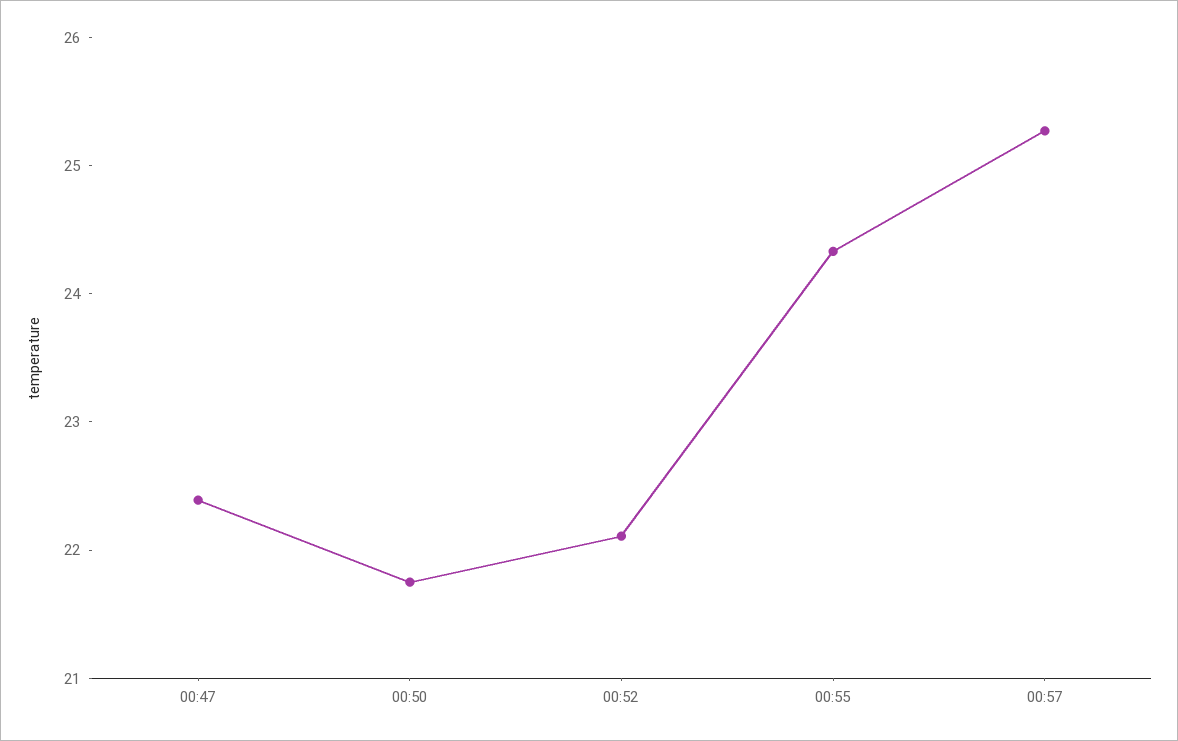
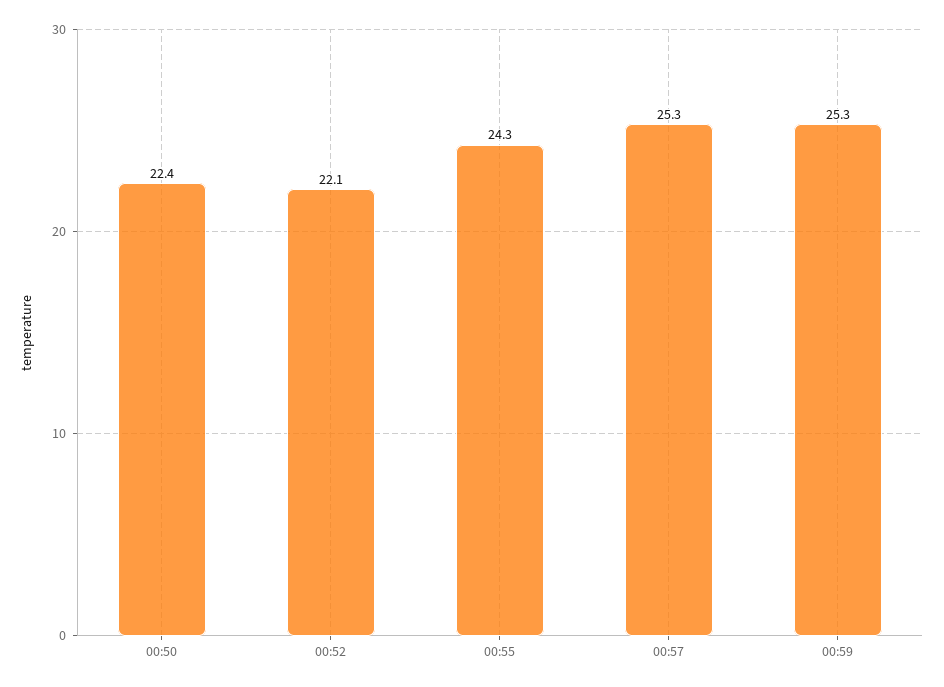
00:47: 22.4 -> none
00:50: 21.8 -> 22.4
00:59: none -> 25.3

